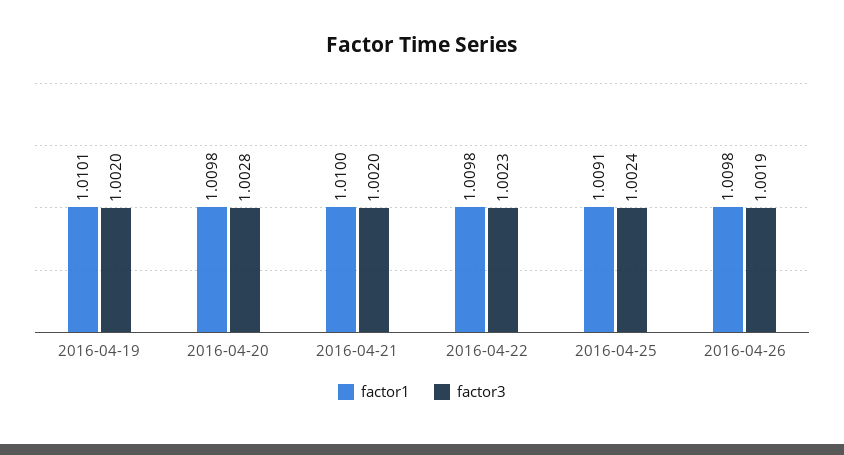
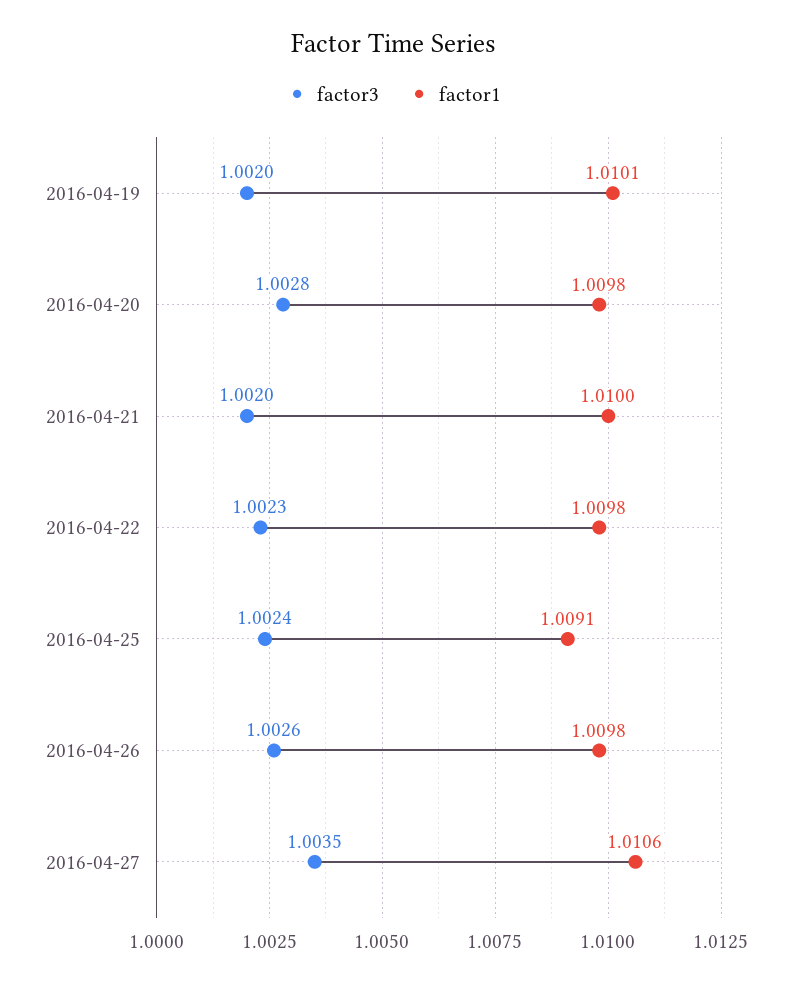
factor3, 2016-04-26: 1.0019 -> 1.0026
factor3, 2016-04-27: none -> 1.0035
factor1, 2016-04-27: none -> 1.0106

